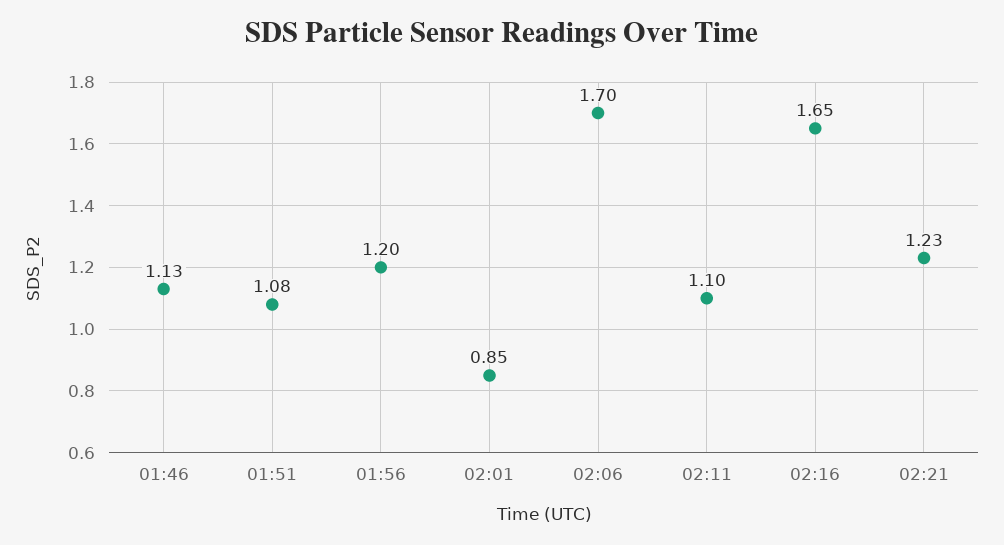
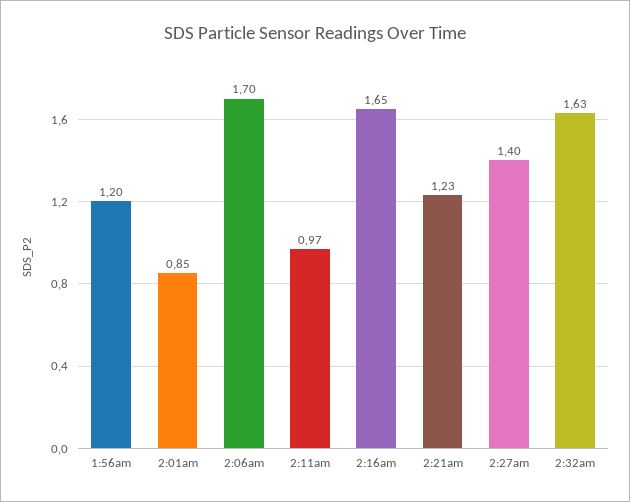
01:46: 1.13 -> none
01:51: 1.08 -> none
02:11: 1.1 -> 0.97
2:27am: none -> 1.4
2:32am: none -> 1.63

